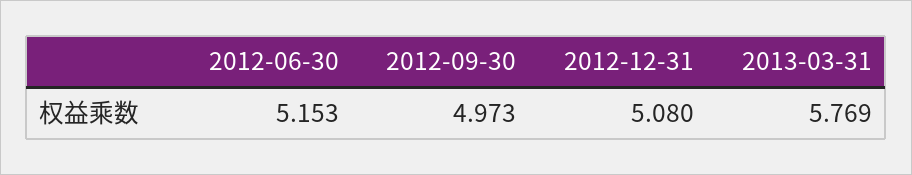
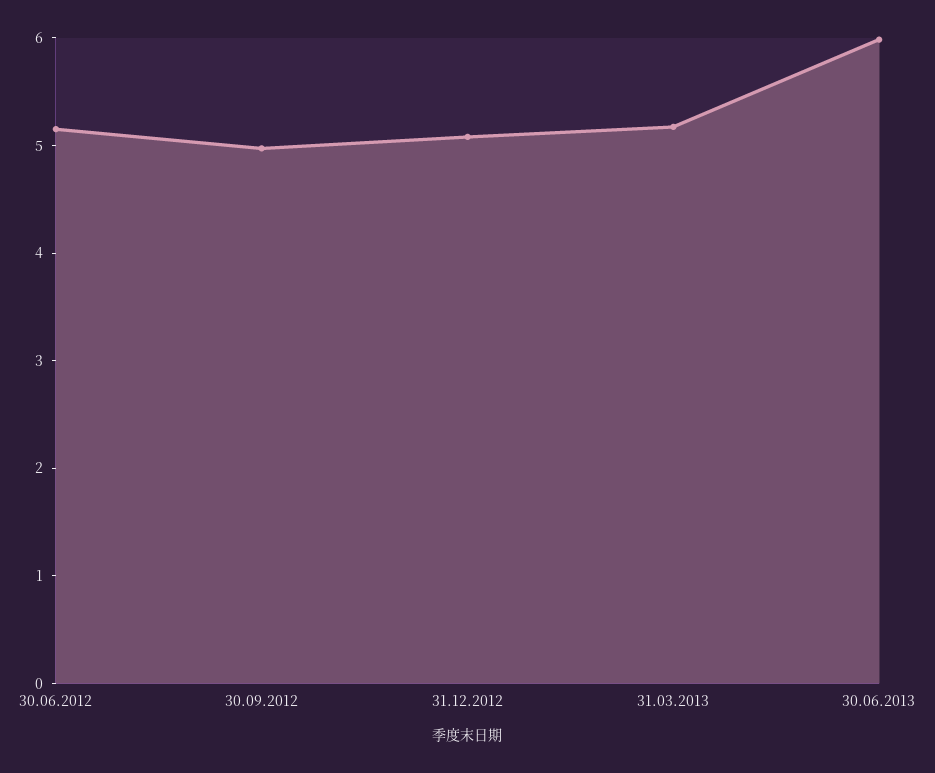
2013-03-31: 5.769 -> 5.2
30.06.2013: none -> 6

